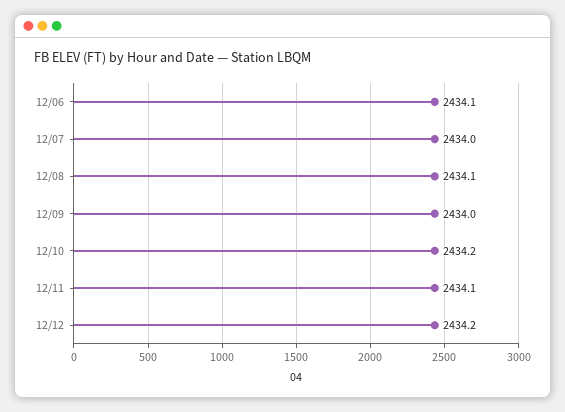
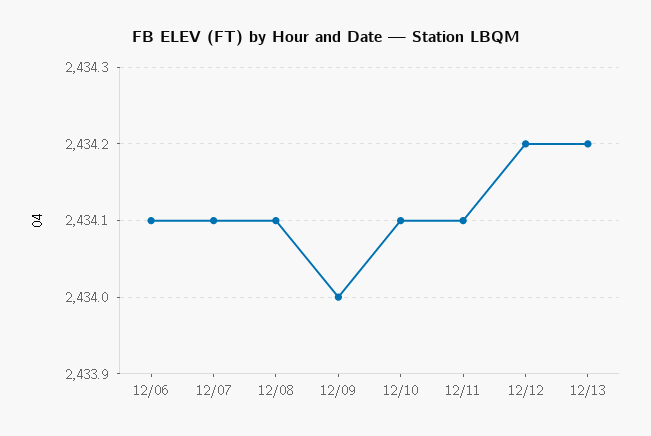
12/07: 2434 -> 2434.1
12/10: 2434.2 -> 2434.1
12/13: none -> 2434.2

